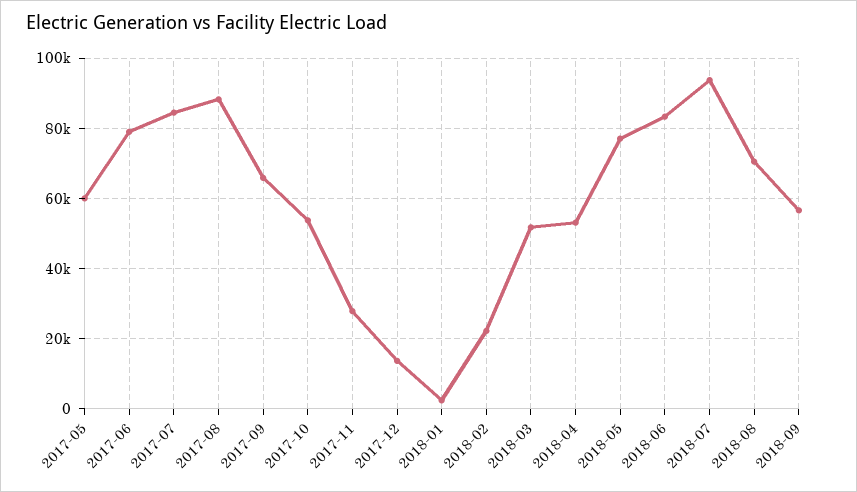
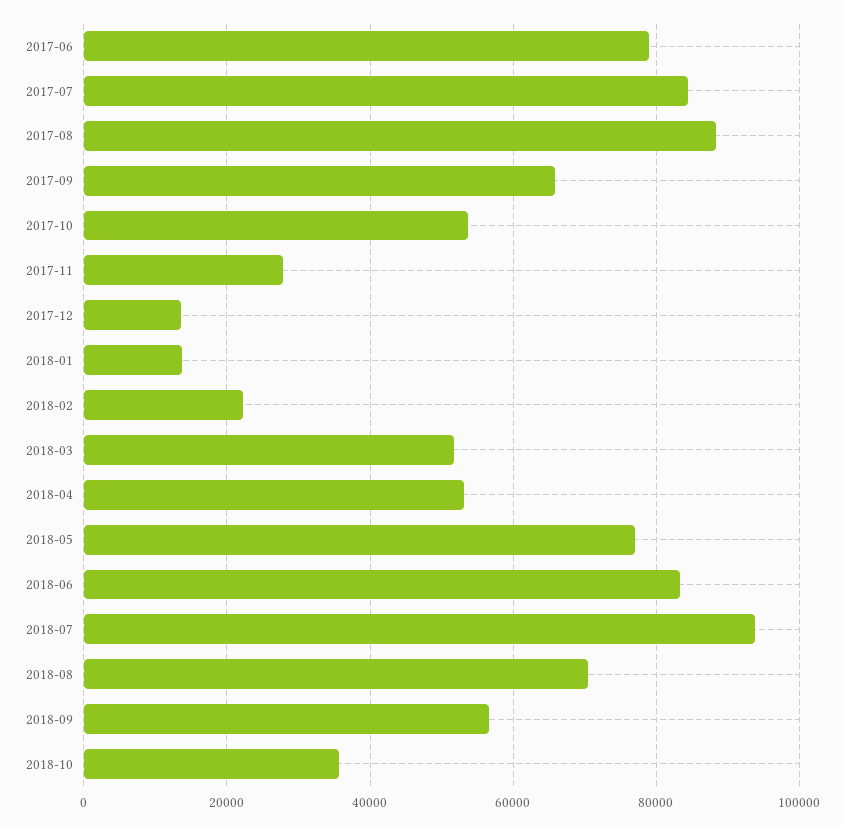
2017-05: 60000 -> none
2018-01: 2000 -> 14000
2018-10: none -> 36000

